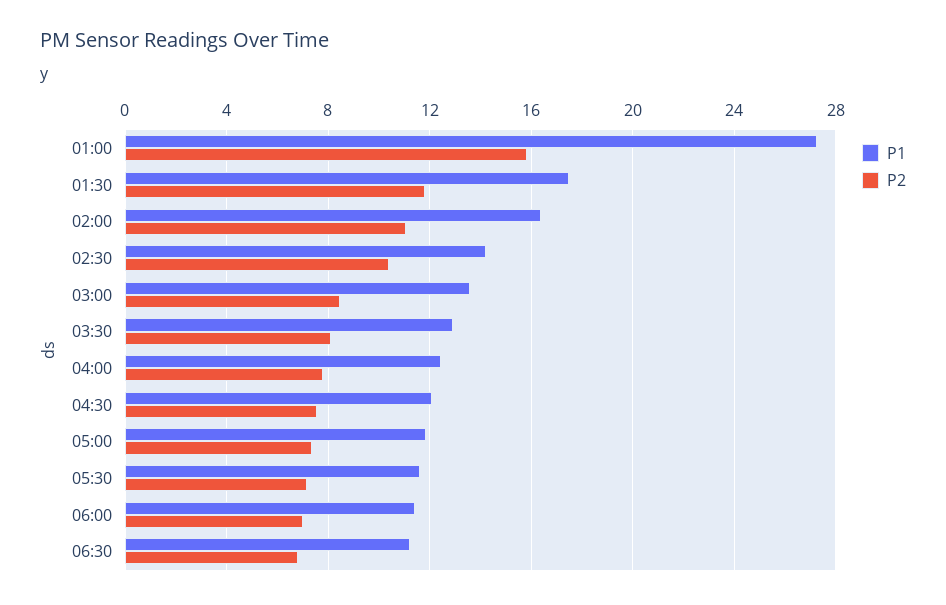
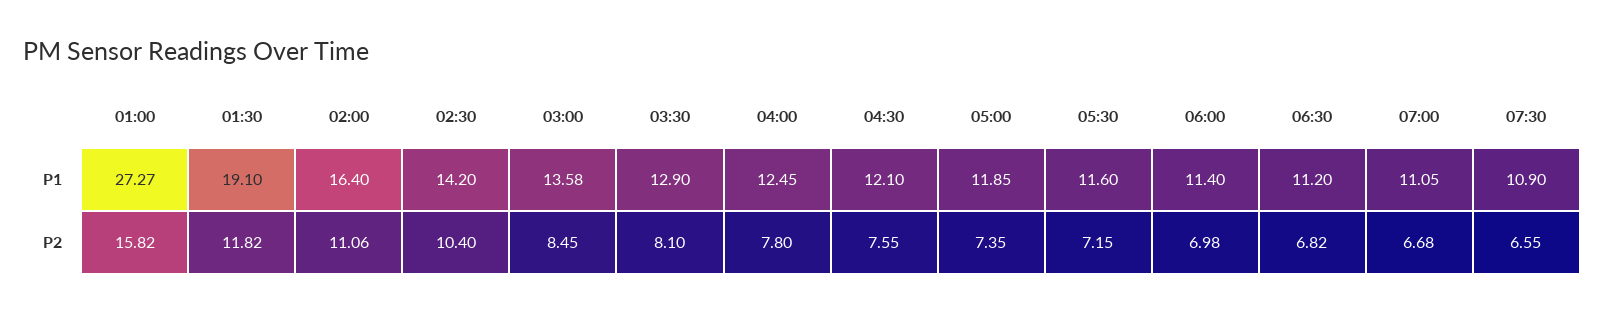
P1, 01:30: 17.5 -> 19.1
P1, 07:00: none -> 11.05
P1, 07:30: none -> 10.9
P2, 07:00: none -> 6.68
P2, 07:30: none -> 6.55

